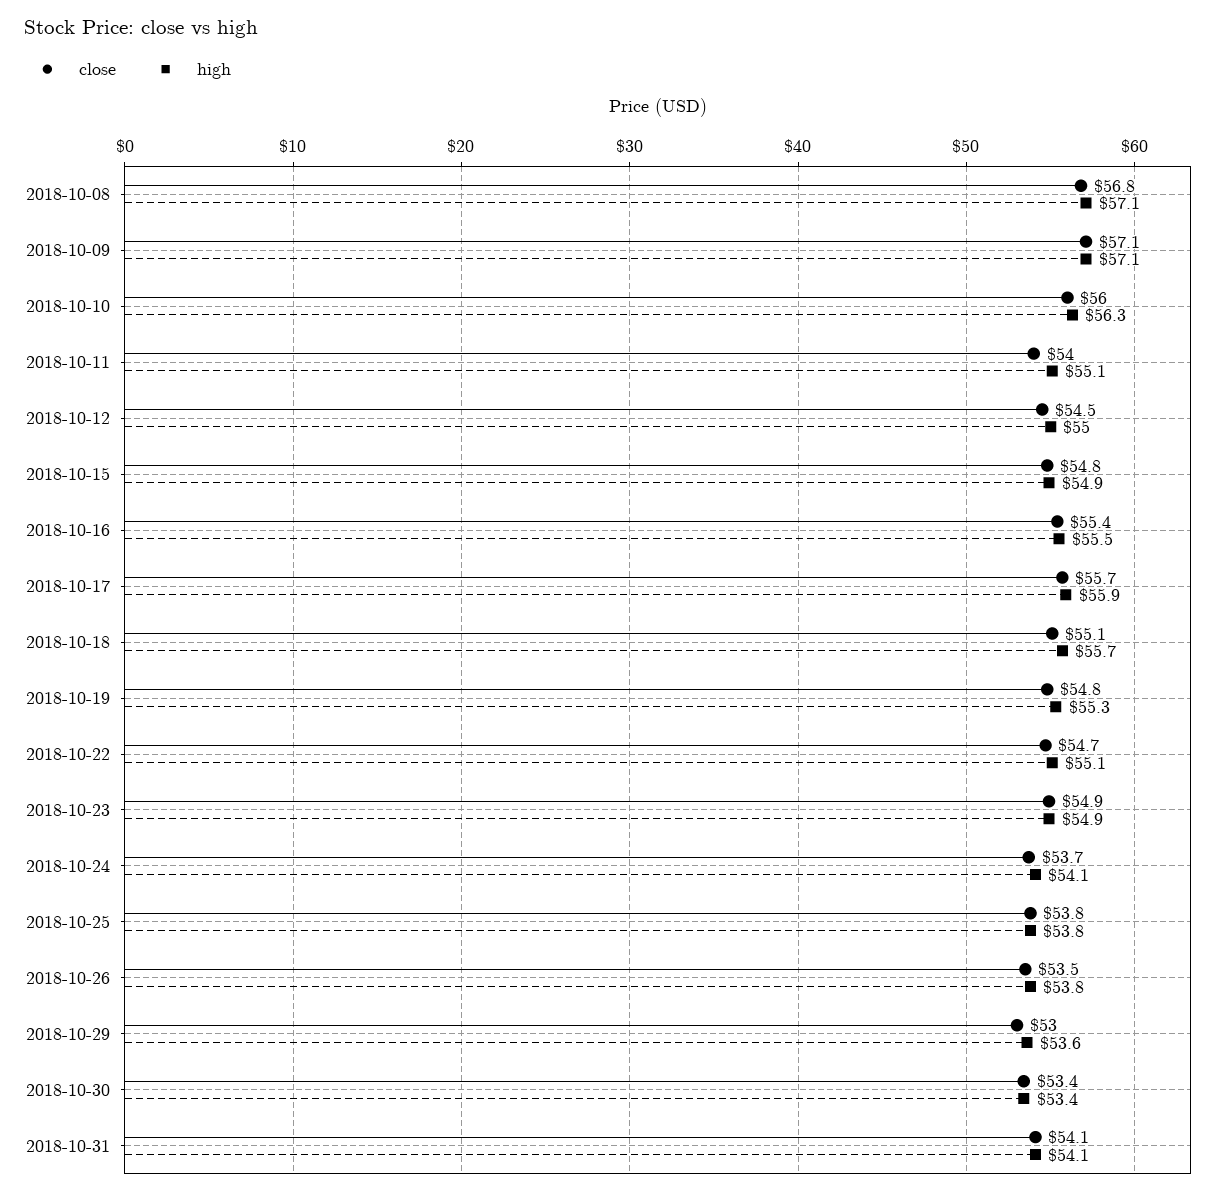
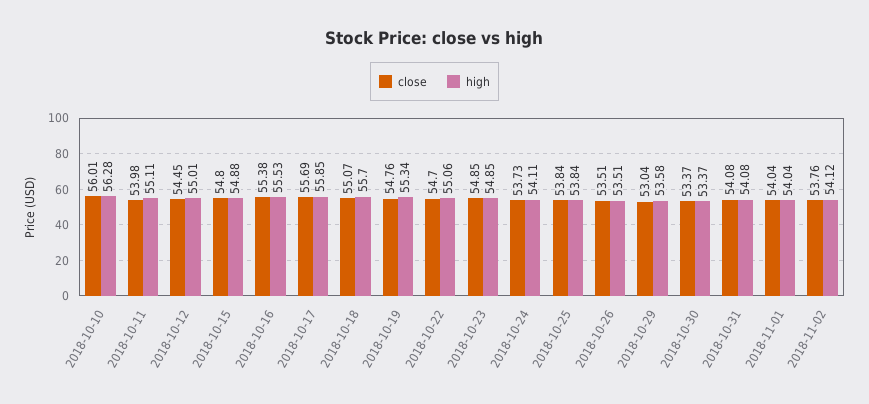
close, 2018-10-08: 56.8 -> none
high, 2018-10-08: 57.1 -> none
close, 2018-10-09: 57.1 -> none
high, 2018-10-09: 57.1 -> none
high, 2018-10-26: 53.8 -> 53.51
close, 2018-11-01: none -> 54.04
high, 2018-11-01: none -> 54.04
close, 2018-11-02: none -> 53.76
high, 2018-11-02: none -> 54.12

